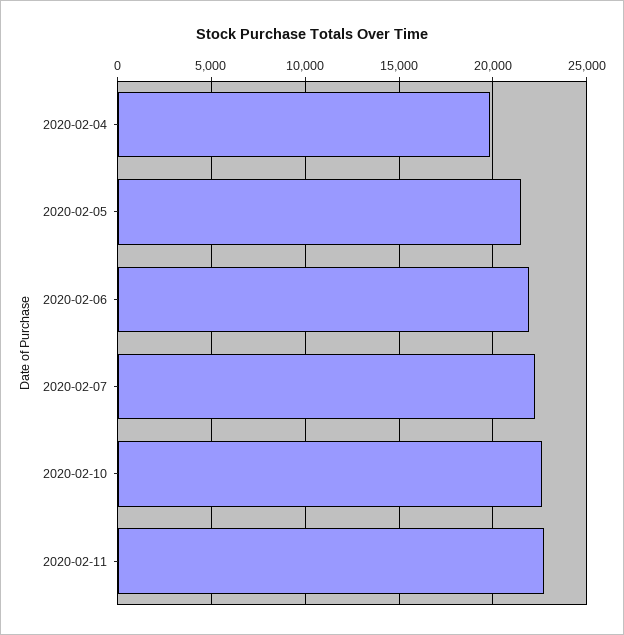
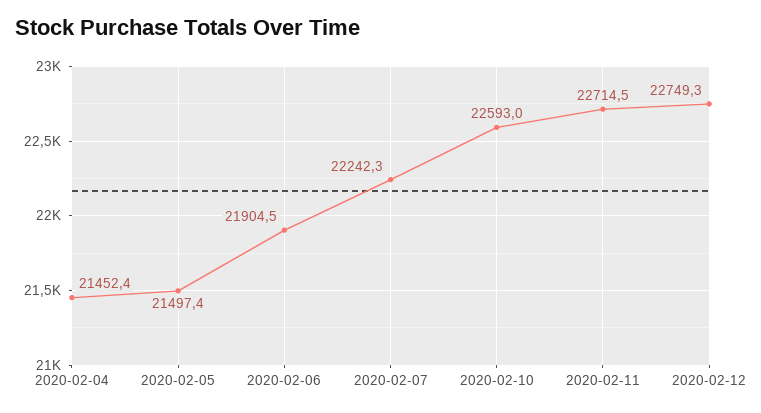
2020-02-04: 20000 -> 21452.4
2020-02-12: none -> 22749.3

